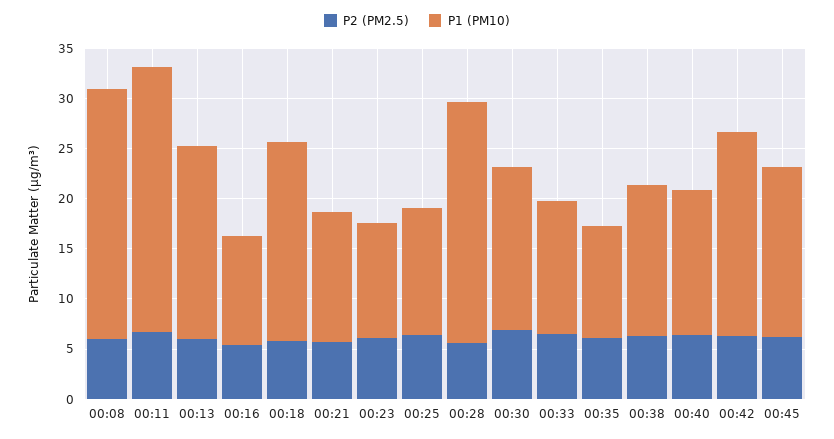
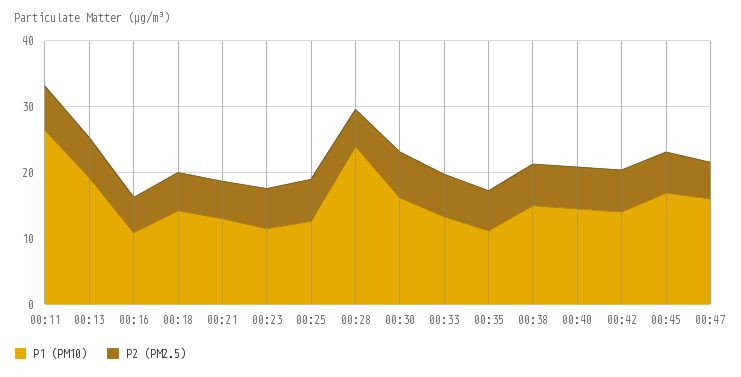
P2 (PM2.5), 00:08: 6 -> none
P1 (PM10), 00:08: 25 -> none
P1 (PM10), 00:18: 20 -> 14
P1 (PM10), 00:42: 20 -> 14
P1 (PM10), 00:47: none -> 16
P2 (PM2.5), 00:47: none -> 6

